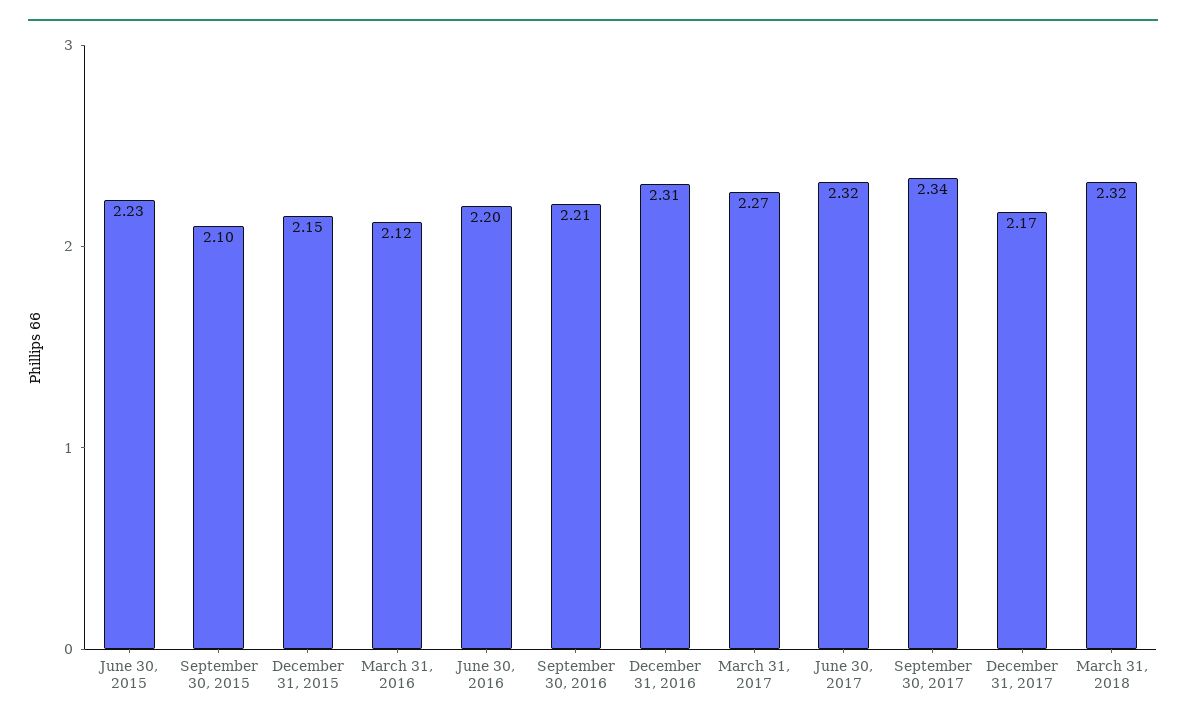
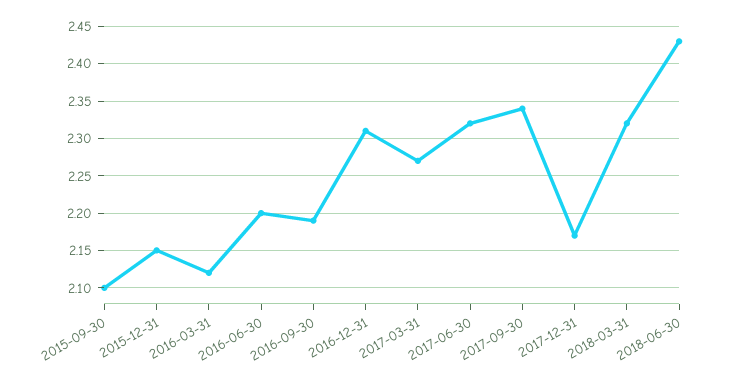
June 30, 2015: 2.23 -> none
September 30, 2016: 2.21 -> 2.19
2018-06-30: none -> 2.43

